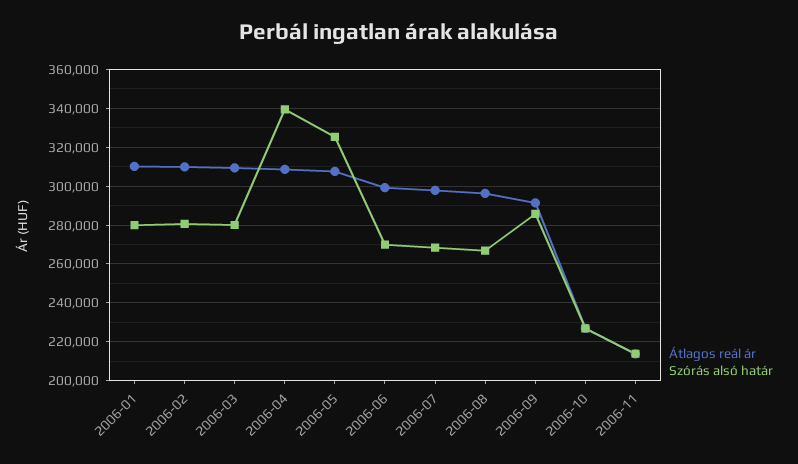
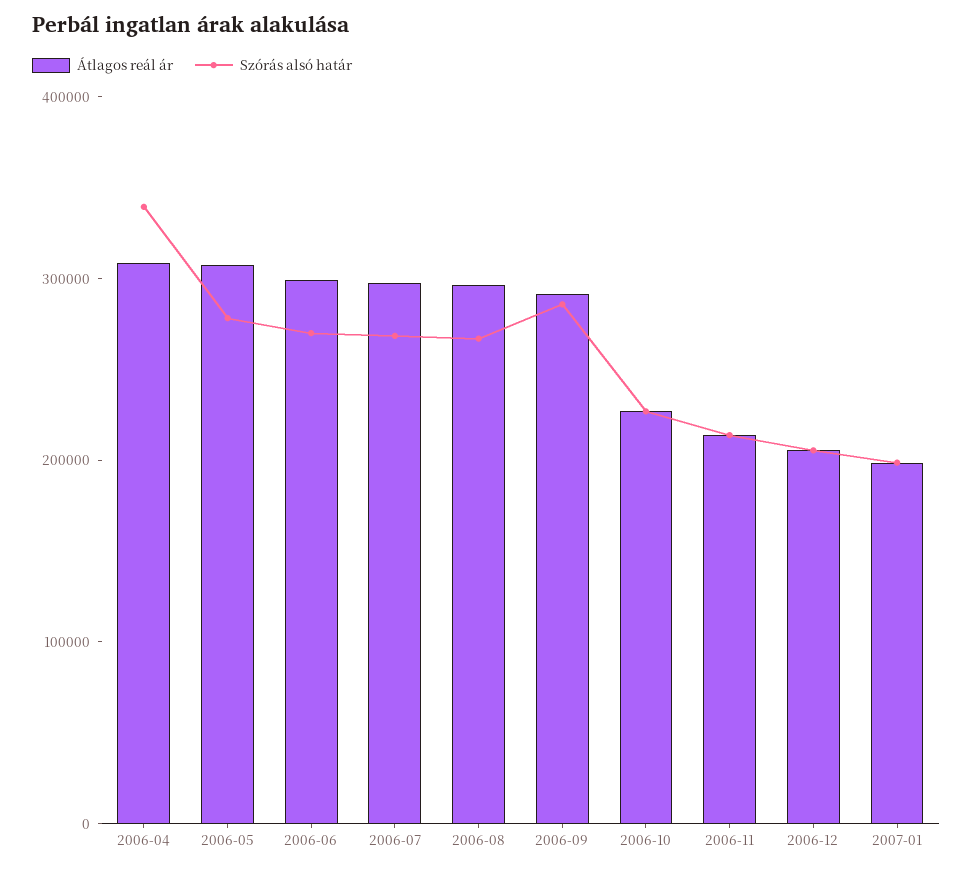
Átlagos reál ár, 2006-01: 310000 -> none
Szórás alsó határ, 2006-01: 280000 -> none
Átlagos reál ár, 2006-02: 310000 -> none
Szórás alsó határ, 2006-02: 280000 -> none
Átlagos reál ár, 2006-03: 310000 -> none
Szórás alsó határ, 2006-03: 280000 -> none
Szórás alsó határ, 2006-05: 325000 -> 280000
Átlagos reál ár, 2006-12: none -> 200000
Szórás alsó határ, 2006-12: none -> 200000
Átlagos reál ár, 2007-01: none -> 200000
Szórás alsó határ, 2007-01: none -> 200000

